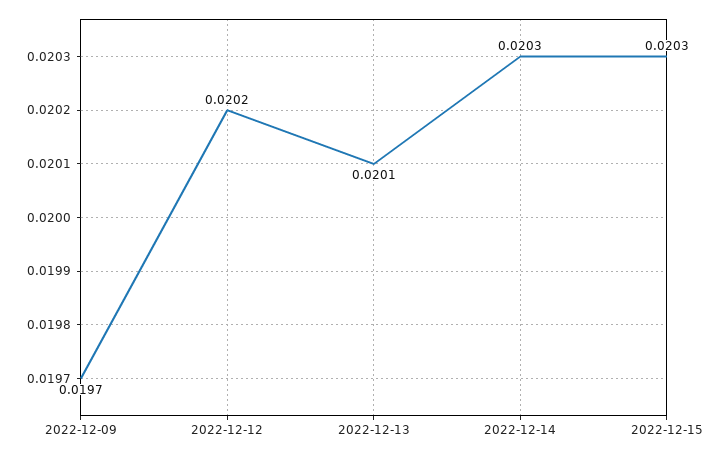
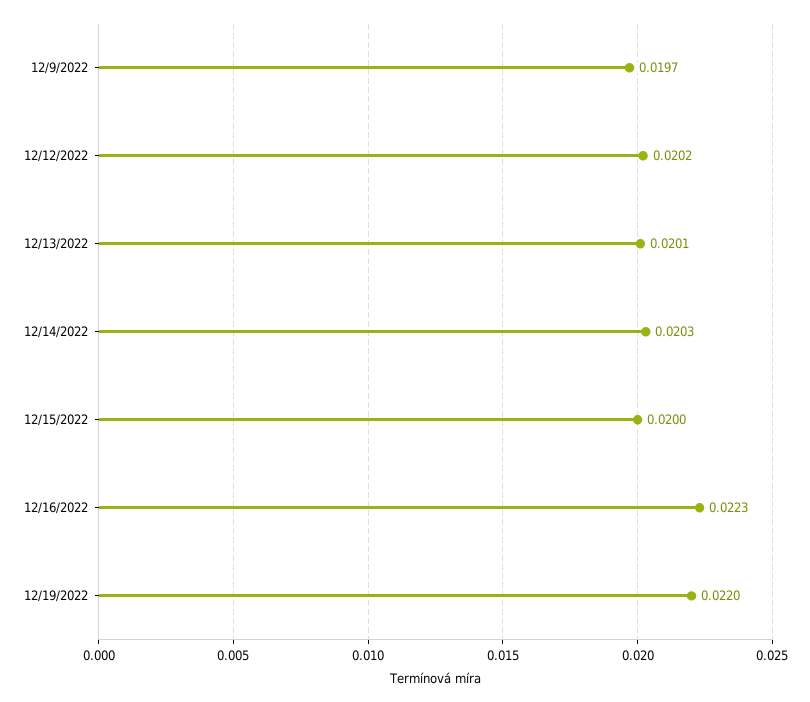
2022-12-15: 0.0203 -> 0.02
12/16/2022: none -> 0.0223
12/19/2022: none -> 0.022

